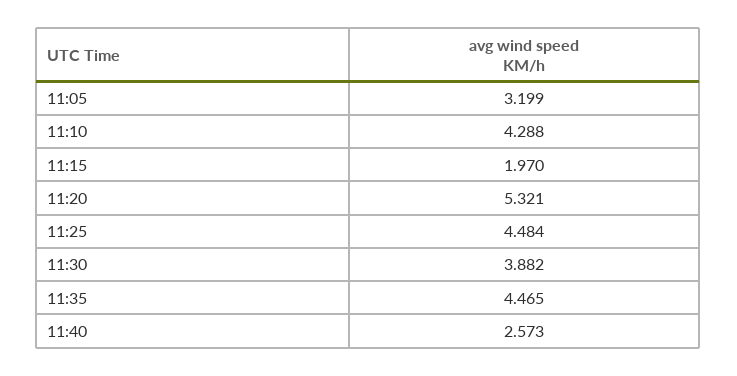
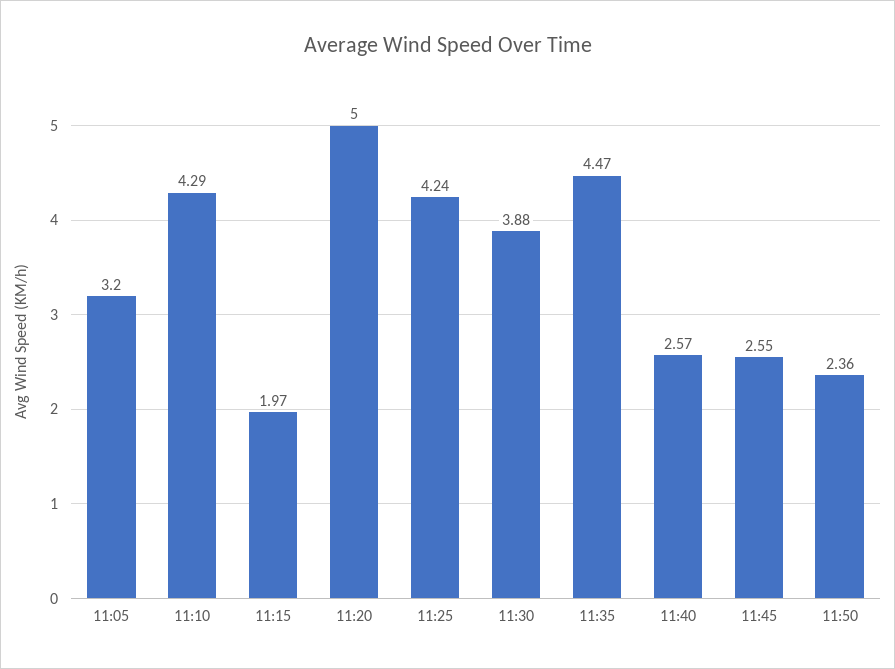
11:20: 5.321 -> 5
11:25: 4.484 -> 4.24
11:45: none -> 2.55
11:50: none -> 2.36

